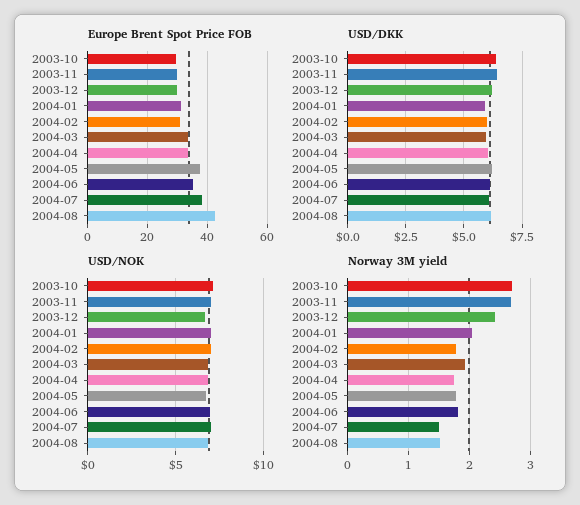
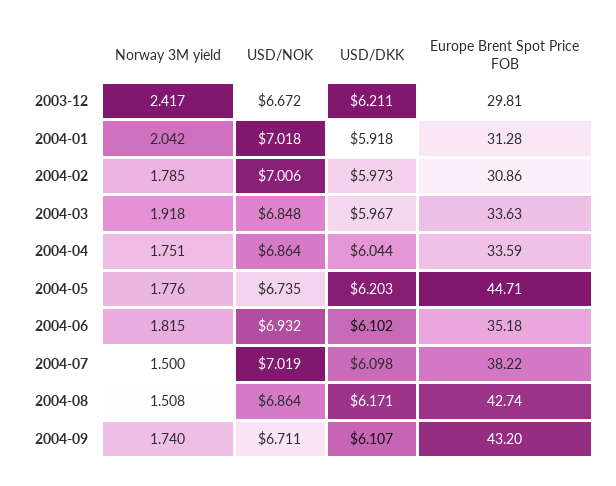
Europe Brent Spot Price FOB, 2003-10: 30 -> none
Europe Brent Spot Price FOB, 2003-11: 30 -> none
Europe Brent Spot Price FOB, 2004-05: 37.5 -> 44.71
USD/DKK, 2003-10: 6.5 -> none
USD/DKK, 2003-11: 6.5 -> none
USD/NOK, 2003-10: 7 -> none
USD/NOK, 2003-11: 7 -> none
Norway 3M yield, 2003-10: 2.7 -> none
Norway 3M yield, 2003-11: 2.7 -> none
Norway 3M yield, 2004-09: none -> 1.74
USD/NOK, 2004-09: none -> 6.711
USD/DKK, 2004-09: none -> 6.107
Europe Brent Spot Price FOB, 2004-09: none -> 43.2

